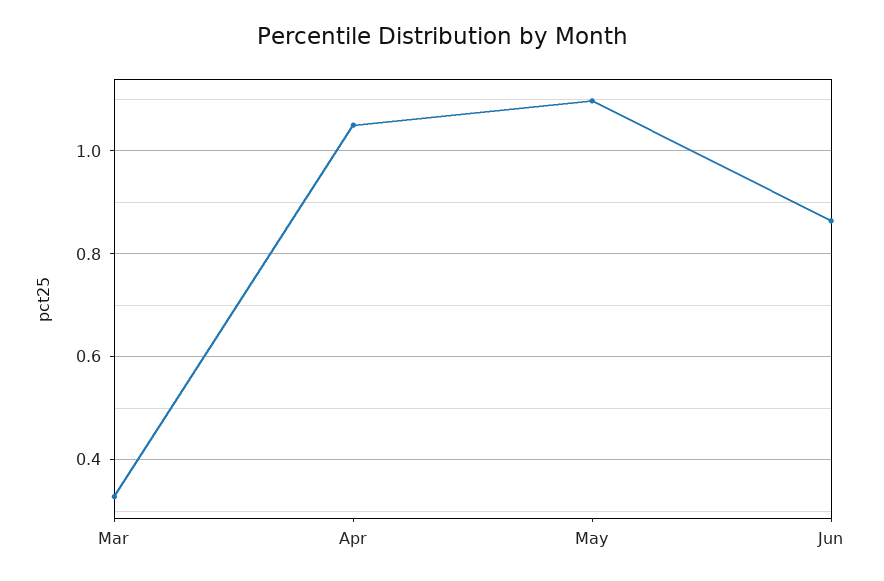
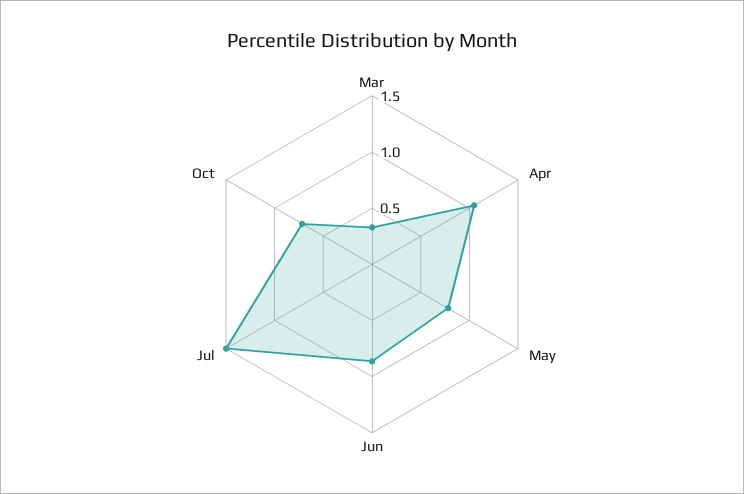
May: 1.1 -> 0.8
Jul: none -> 1.5
Oct: none -> 0.7

